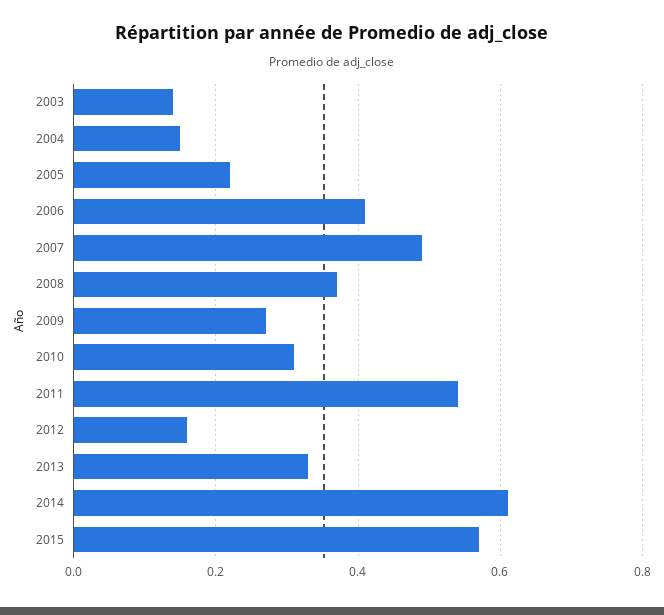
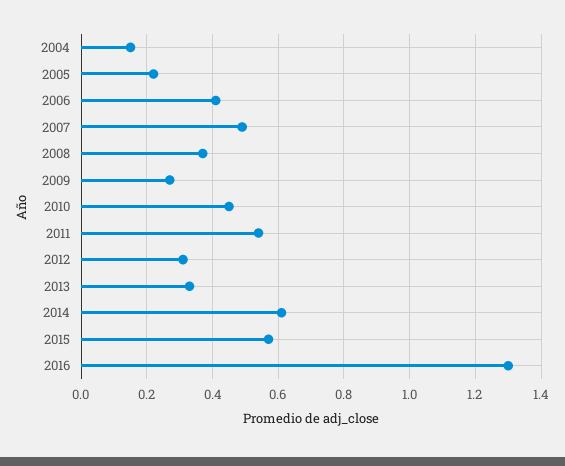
2003: 0.15 -> none
2010: 0.3 -> 0.45
2012: 0.15 -> 0.3
2016: none -> 1.3

